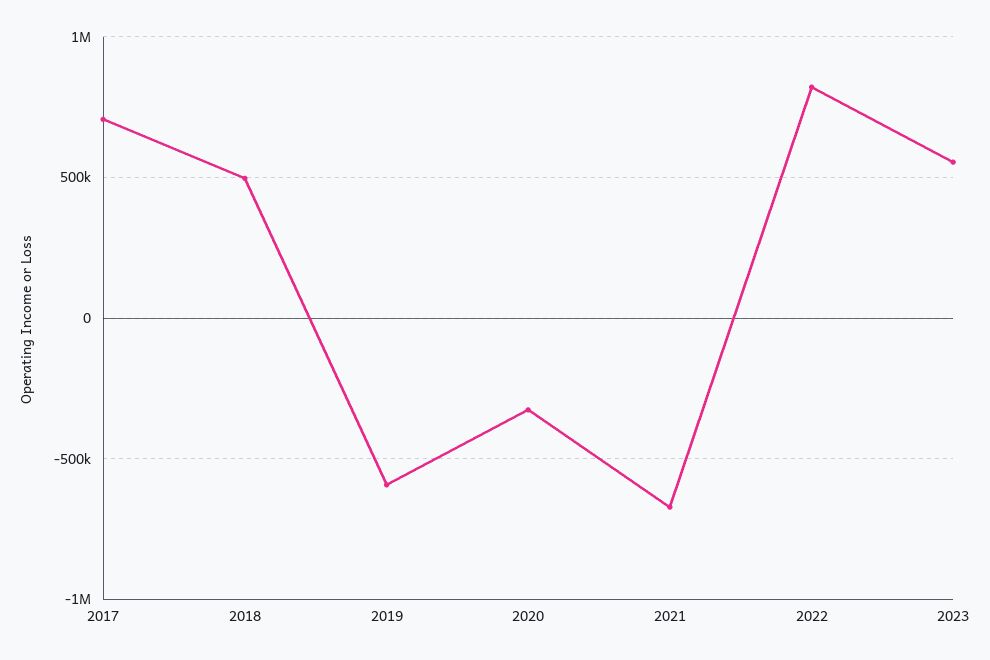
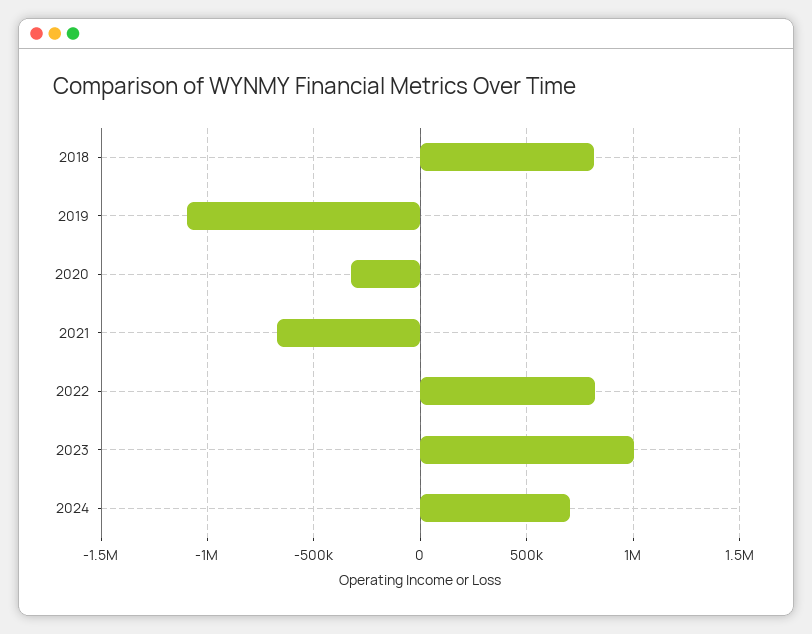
2017: 700000 -> none
2018: 500000 -> 800000
2019: -600000 -> -1100000
2023: 550000 -> 1000000
2024: none -> 700000

